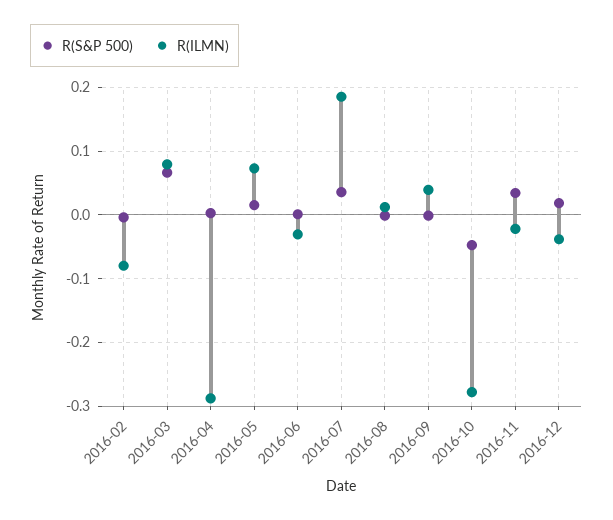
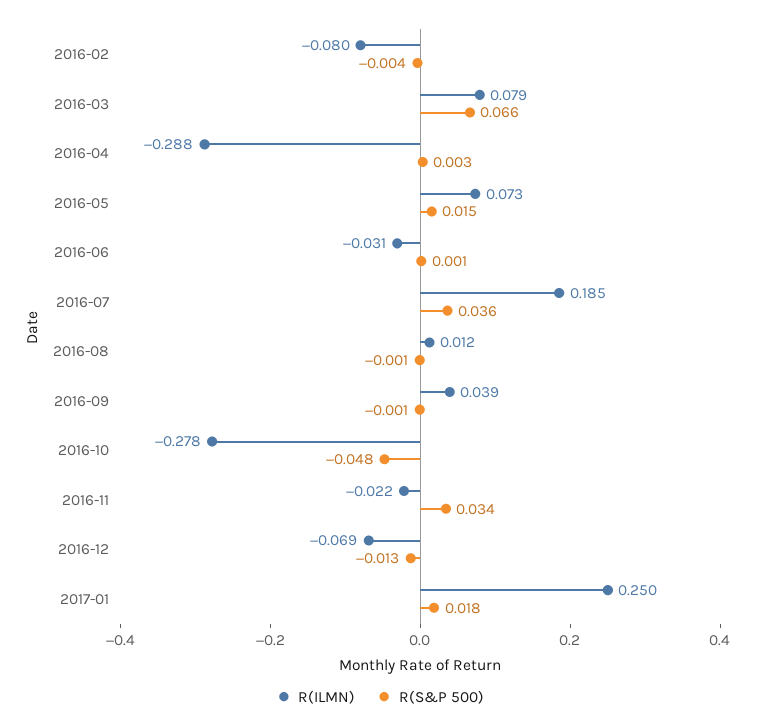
R(S&P 500), 2016-12: 0.02 -> -0.013
R(ILMN), 2016-12: -0.04 -> -0.069
R(ILMN), 2017-01: none -> 0.25
R(S&P 500), 2017-01: none -> 0.018

